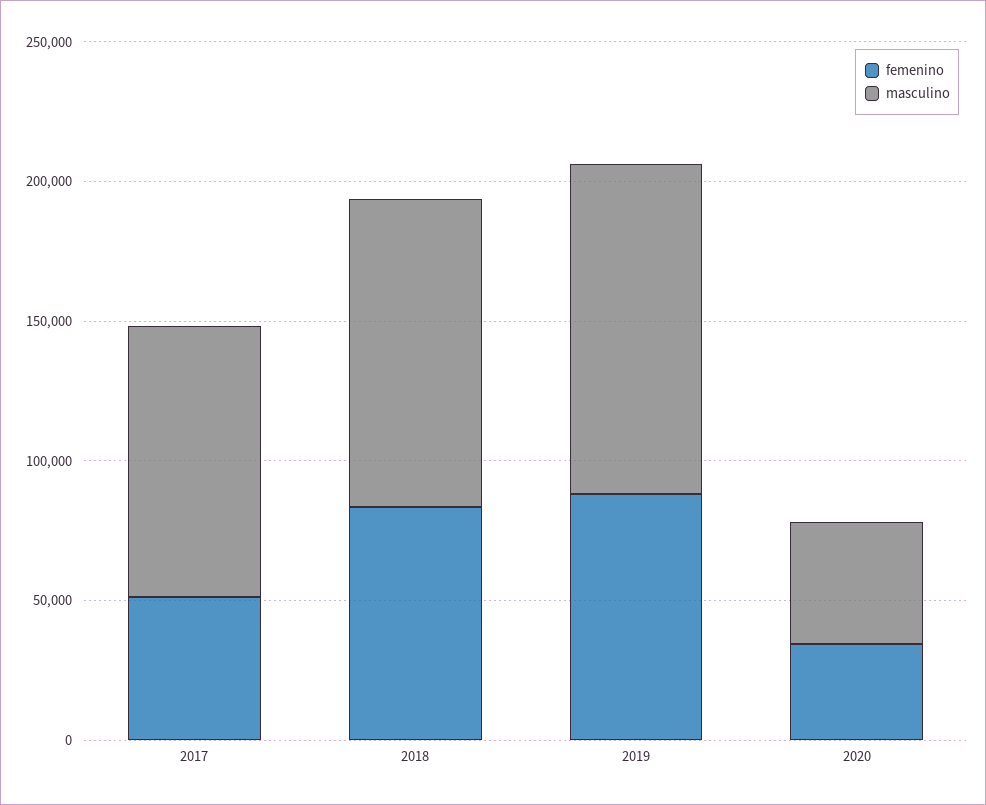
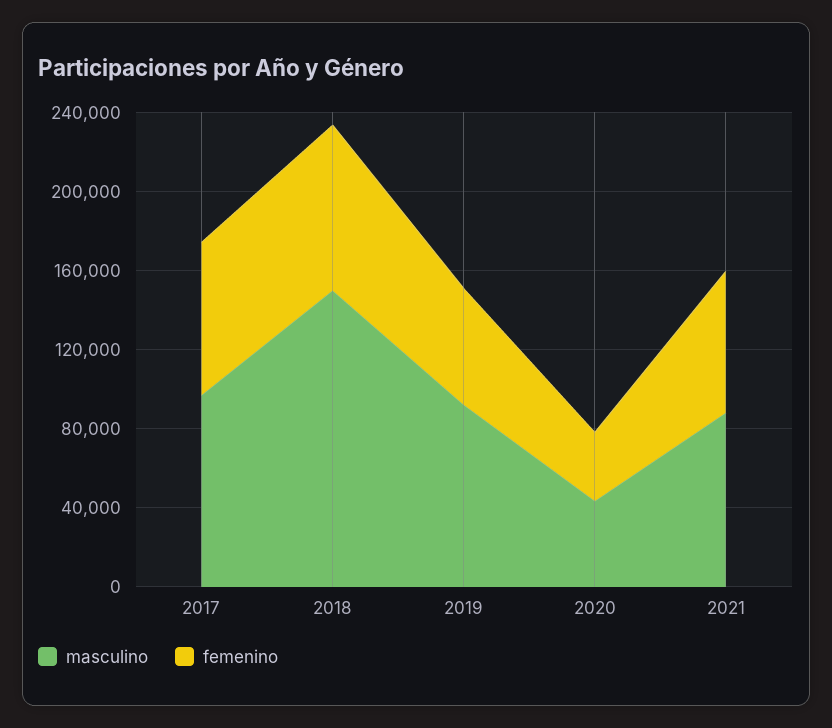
femenino, 2017: 50000 -> 80000
masculino, 2018: 110000 -> 150000
femenino, 2019: 90000 -> 60000
masculino, 2019: 120000 -> 90000
masculino, 2021: none -> 90000
femenino, 2021: none -> 70000

